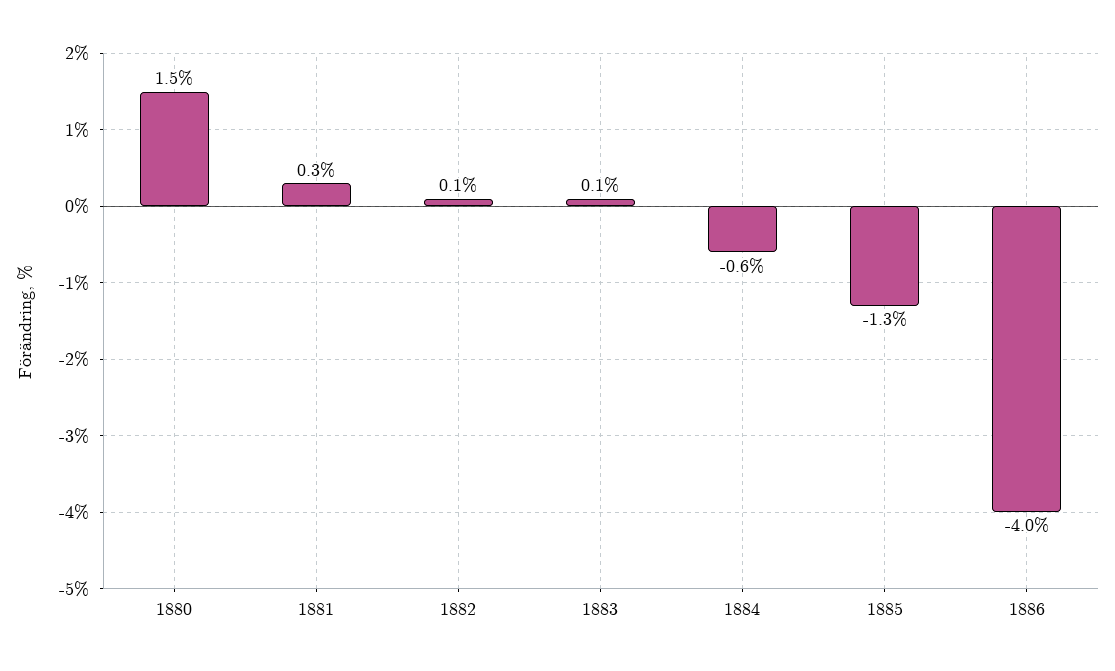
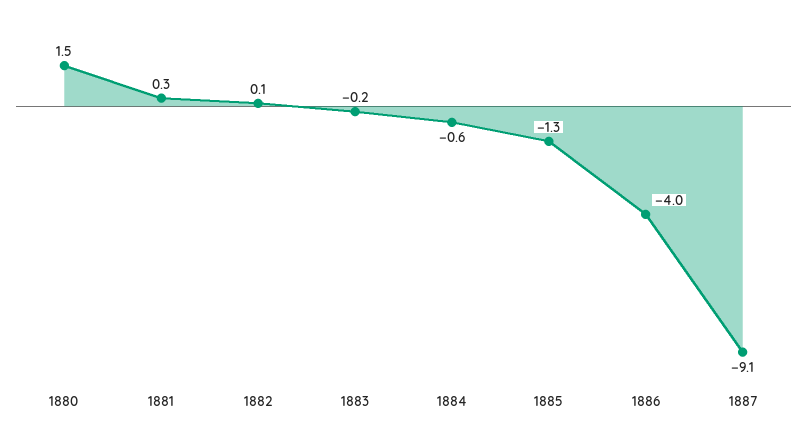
1883: 0.1 -> -0.2
1887: none -> -9.1

